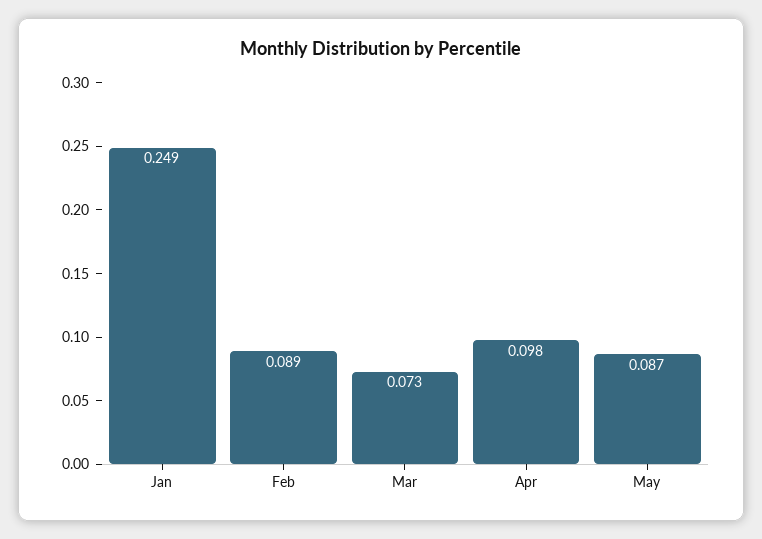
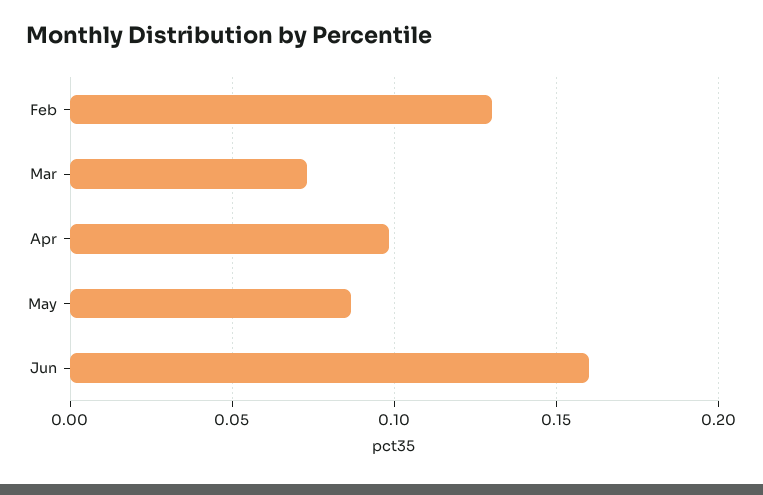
Jan: 0.249 -> none
Feb: 0.089 -> 0.13
Jun: none -> 0.16

